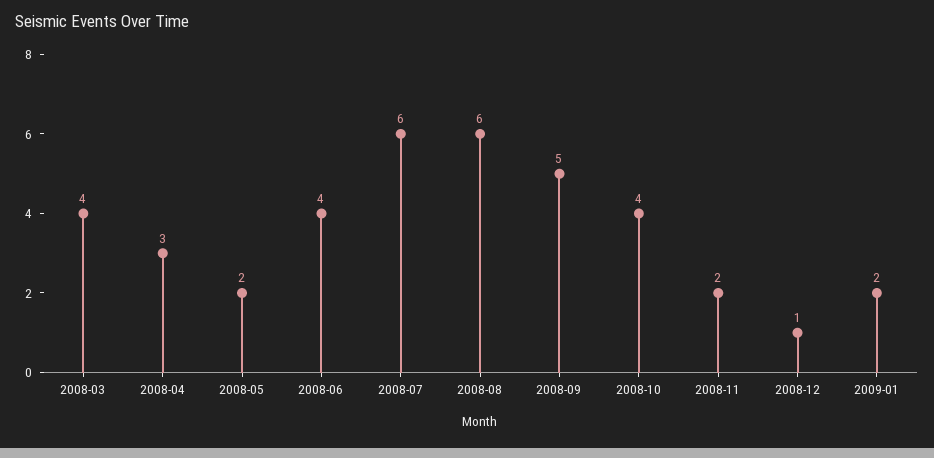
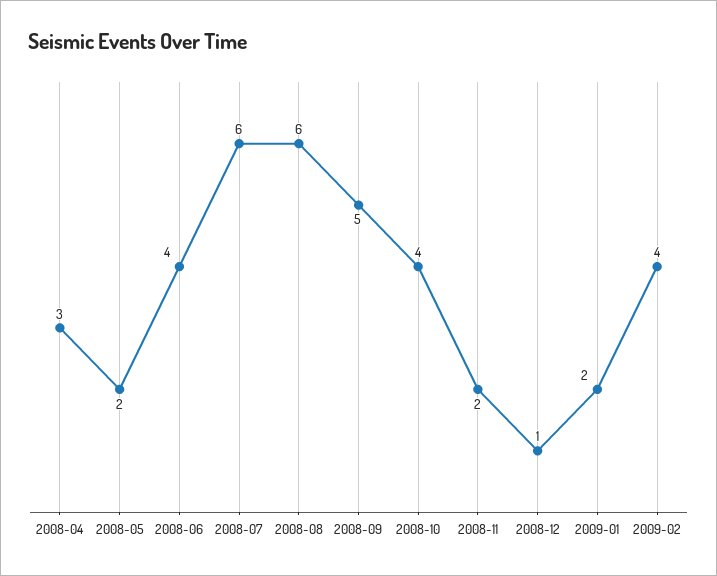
2008-03: 4 -> none
2009-02: none -> 4

